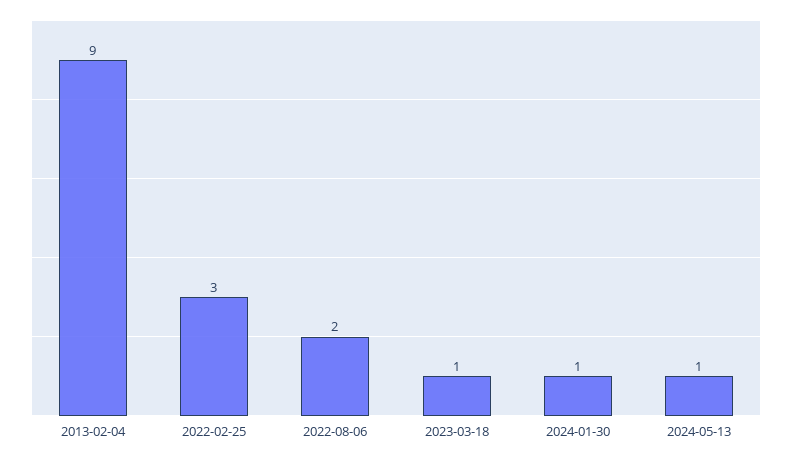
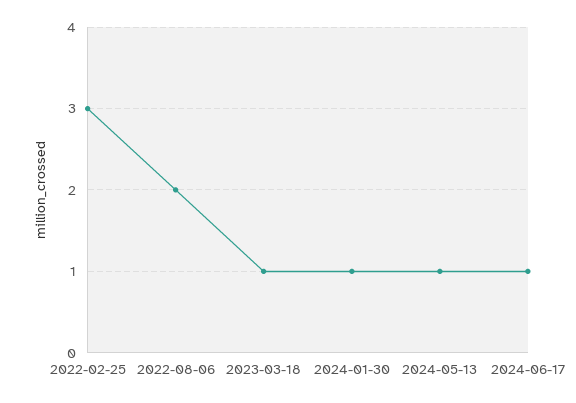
2013-02-04: 9 -> none
2024-06-17: none -> 1

